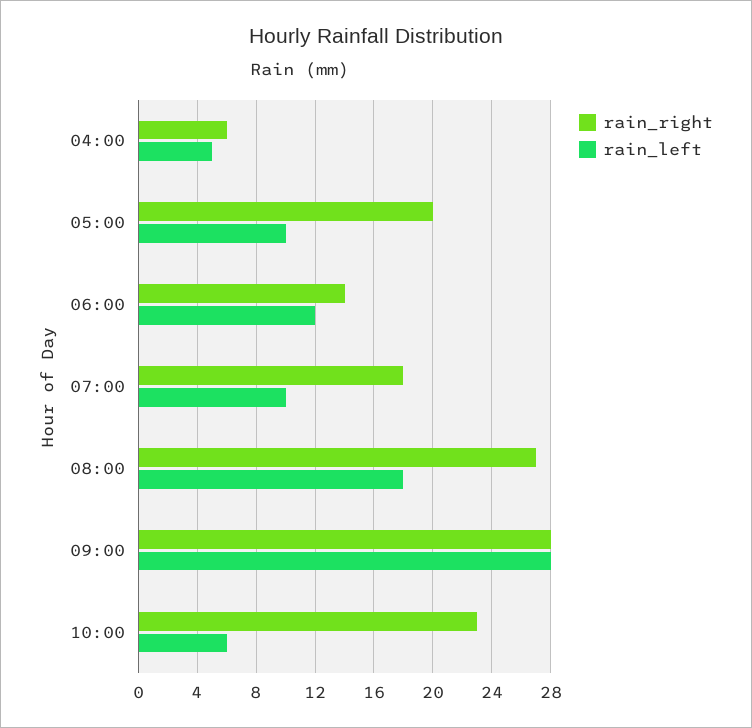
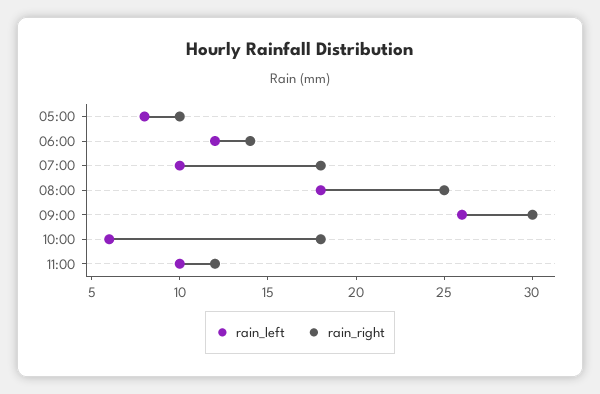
rain_right, 04:00: 6 -> none
rain_left, 04:00: 5 -> none
rain_right, 05:00: 20 -> 10
rain_left, 05:00: 10 -> 8
rain_right, 08:00: 27 -> 25
rain_right, 09:00: 28 -> 30
rain_left, 09:00: 28 -> 26
rain_right, 10:00: 23 -> 18
rain_left, 11:00: none -> 10
rain_right, 11:00: none -> 12

